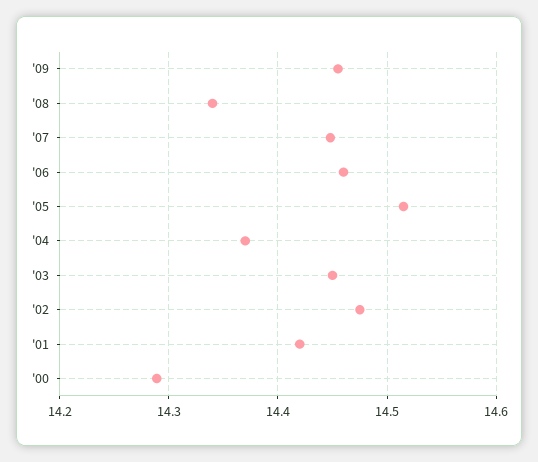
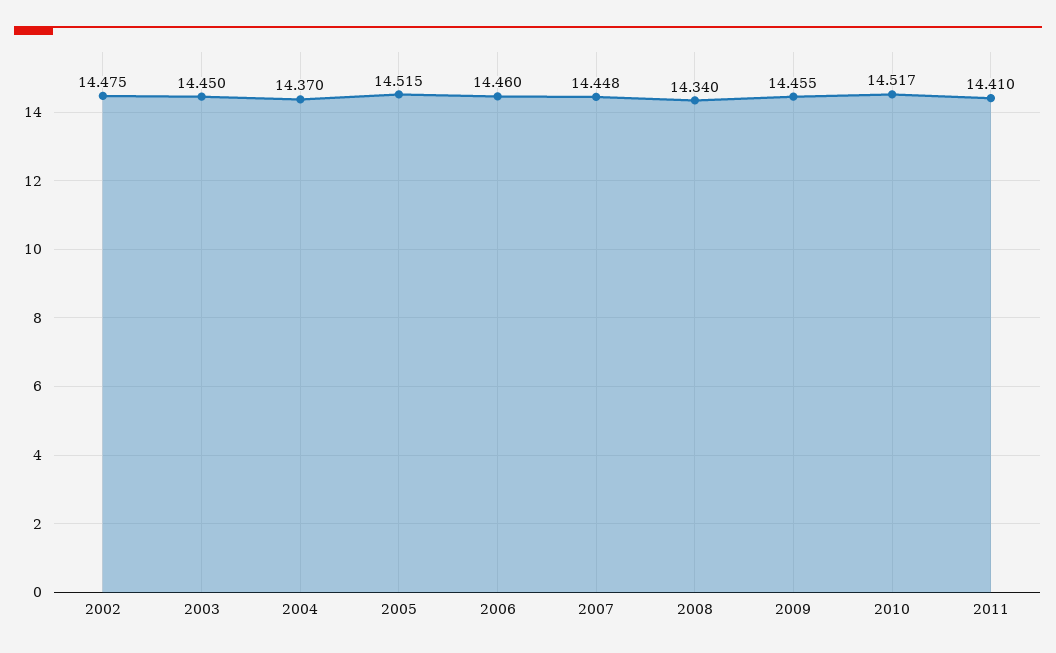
'01: 14.42 -> none
'00: 14.29 -> none
2010: none -> 14.517
2011: none -> 14.41

